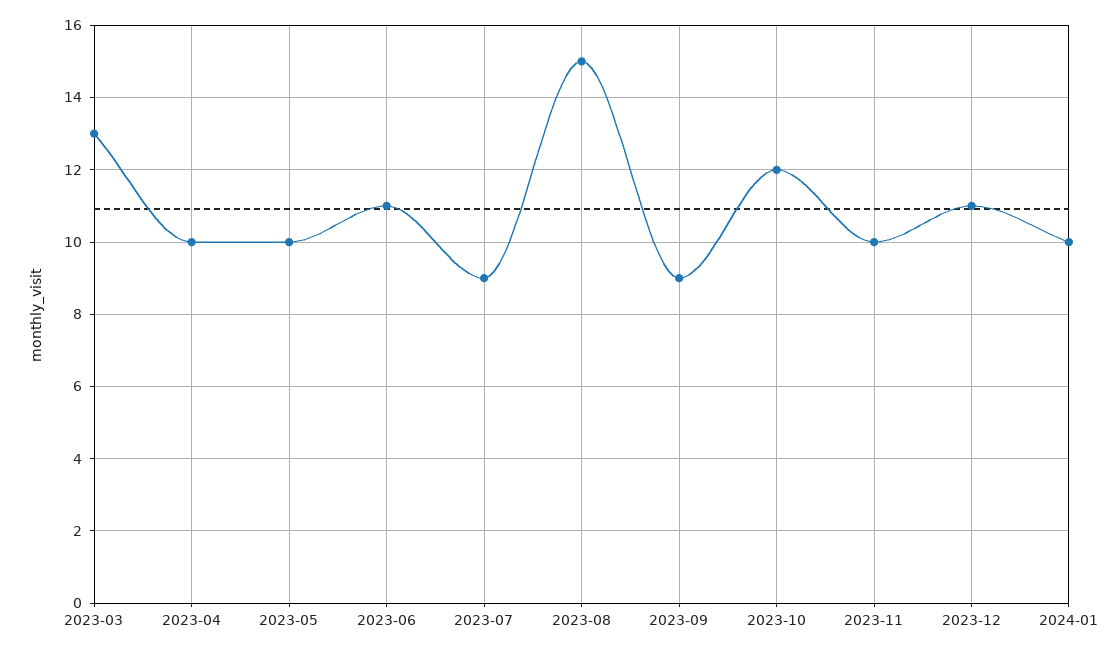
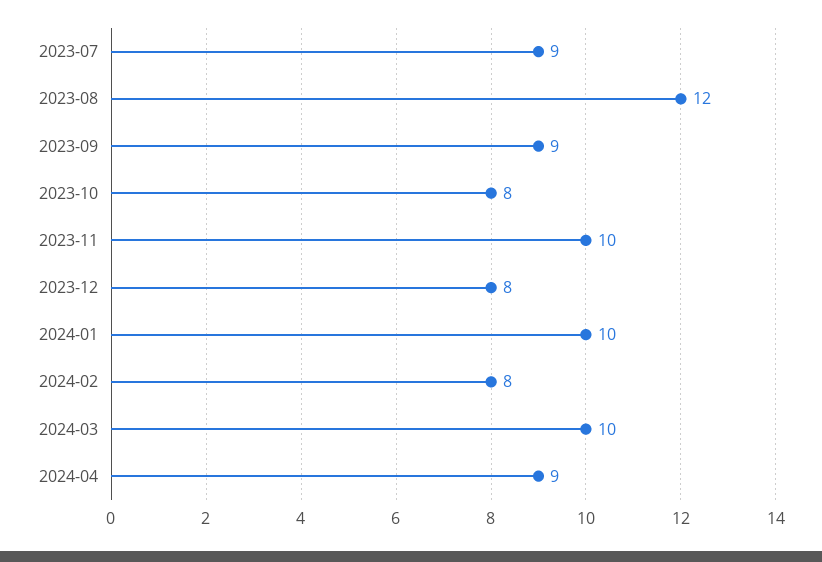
2023-03: 13 -> none
2023-04: 10 -> none
2023-05: 10 -> none
2023-06: 11 -> none
2023-08: 15 -> 12
2023-10: 12 -> 8
2023-12: 11 -> 8
2024-02: none -> 8
2024-03: none -> 10
2024-04: none -> 9

